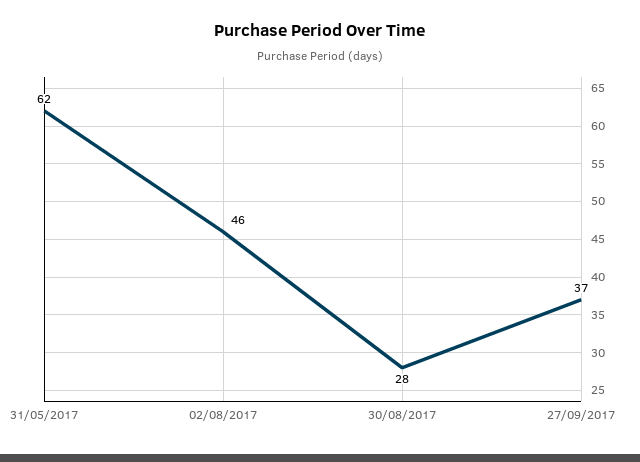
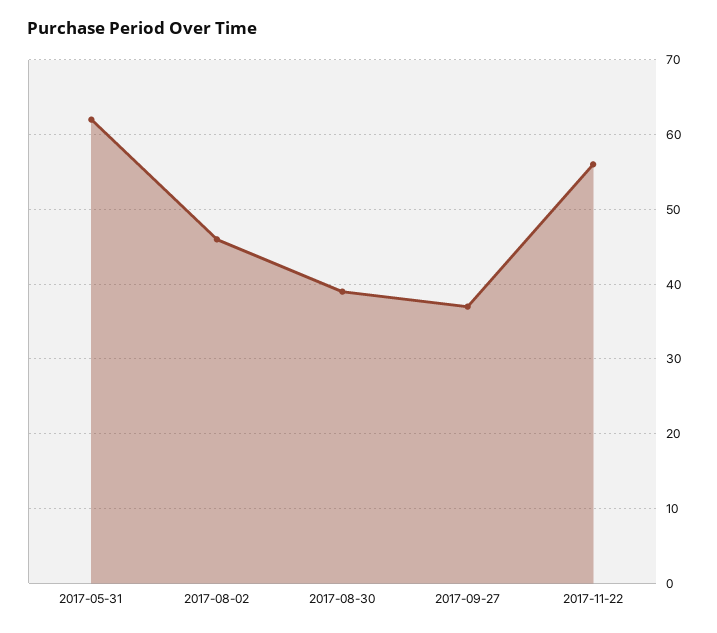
30/08/2017: 28 -> 39
2017-11-22: none -> 56

